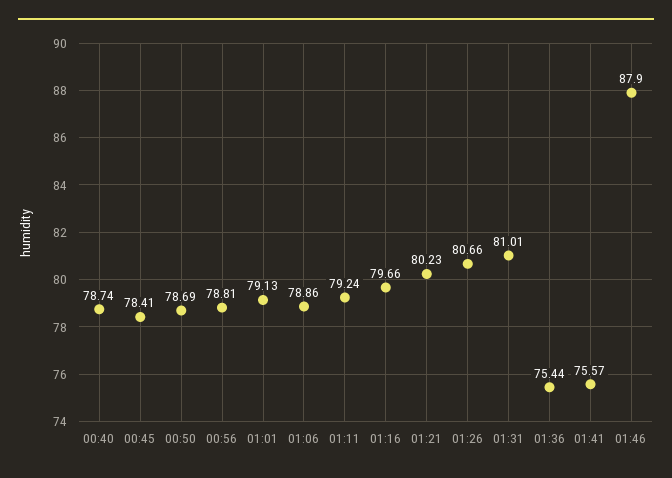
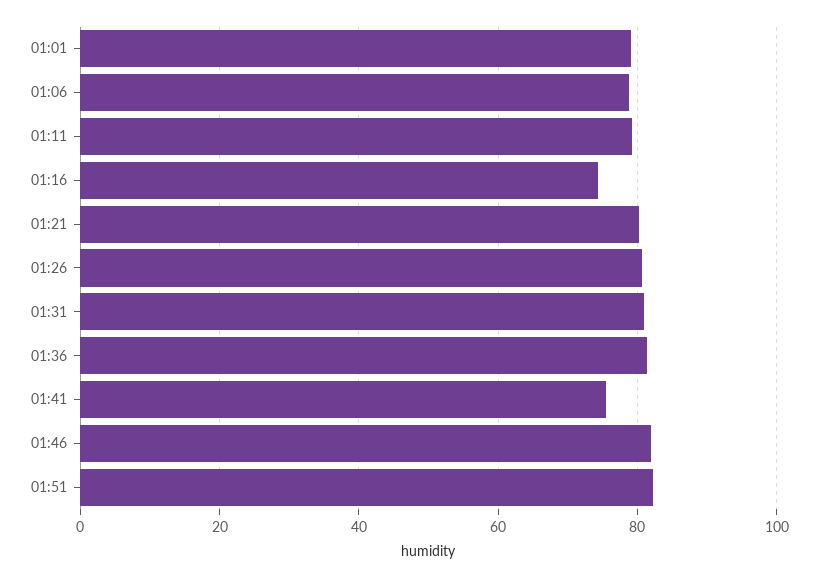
00:40: 78.74 -> none
00:45: 78.41 -> none
00:50: 78.69 -> none
00:56: 78.81 -> none
01:16: 79.66 -> 74
01:36: 75.44 -> 82
01:46: 87.9 -> 82
01:51: none -> 82

